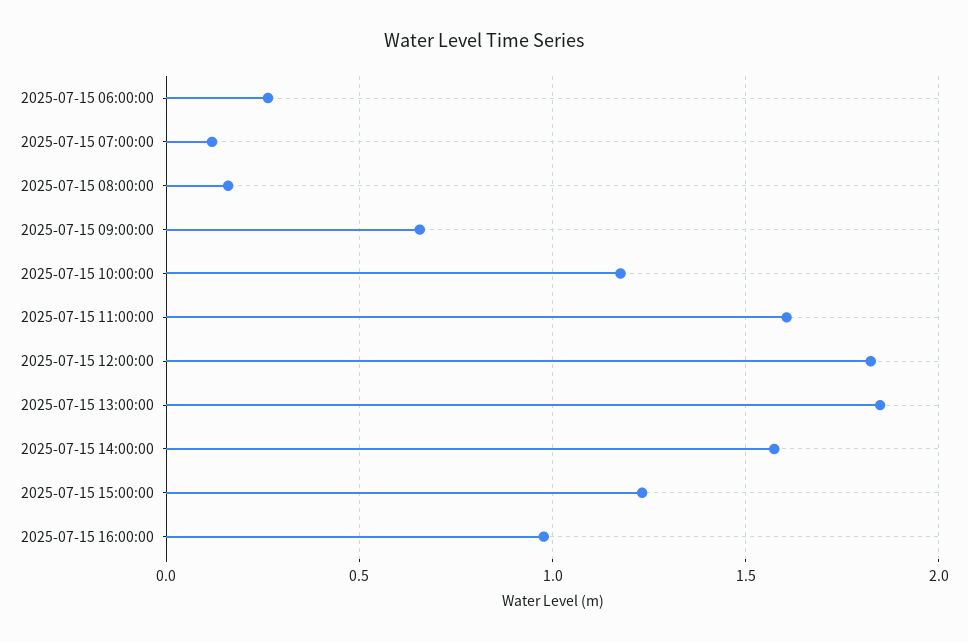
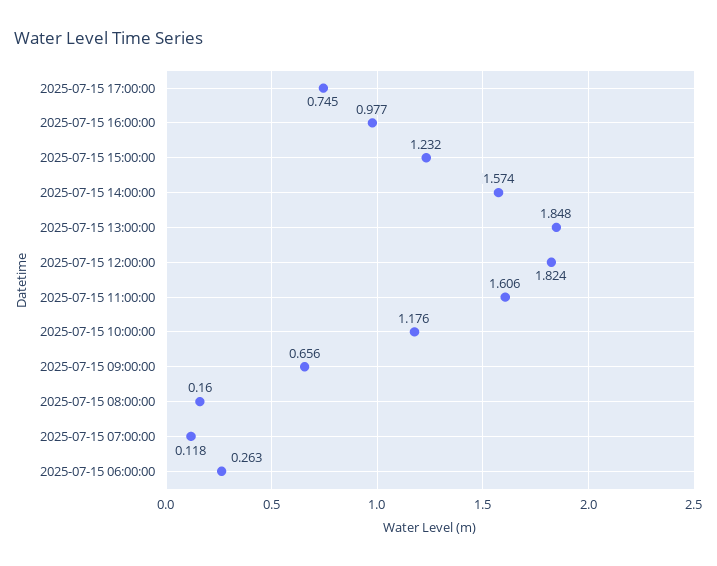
2025-07-15 17:00:00: none -> 0.745

